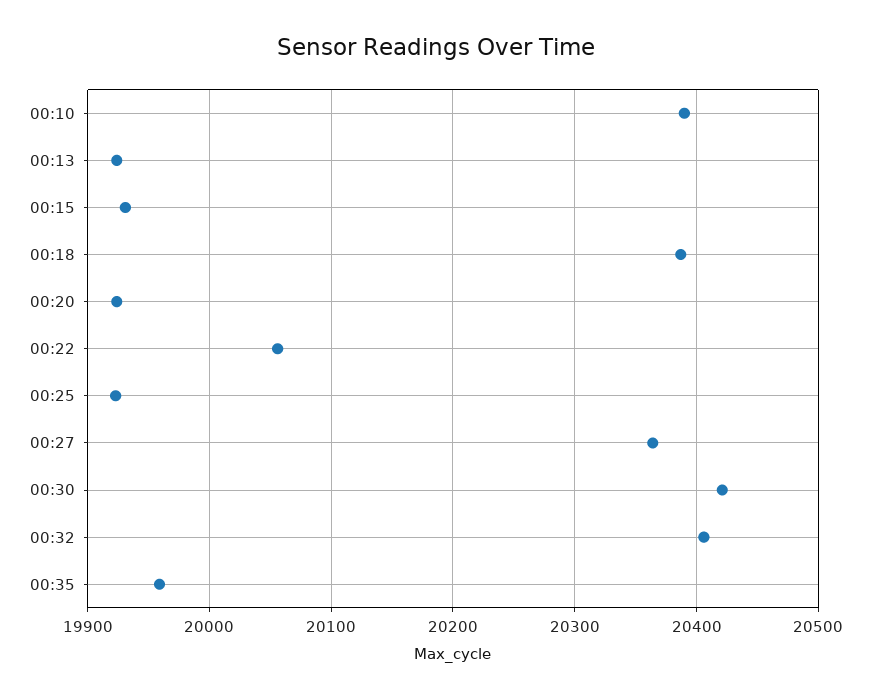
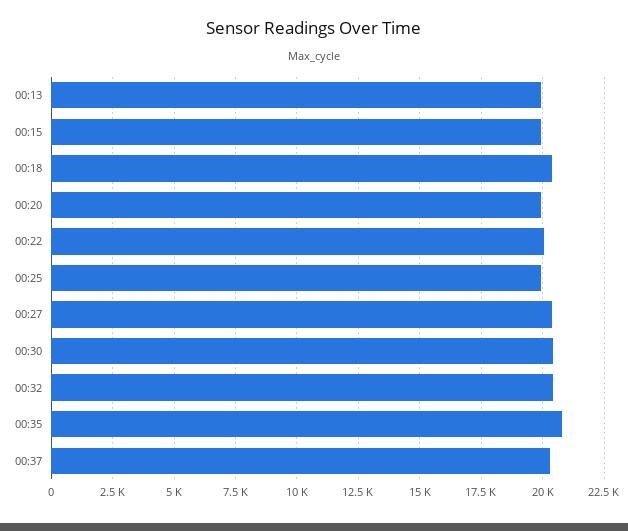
00:10: 20390 -> none
00:35: 19960 -> 20750
00:37: none -> 20250

